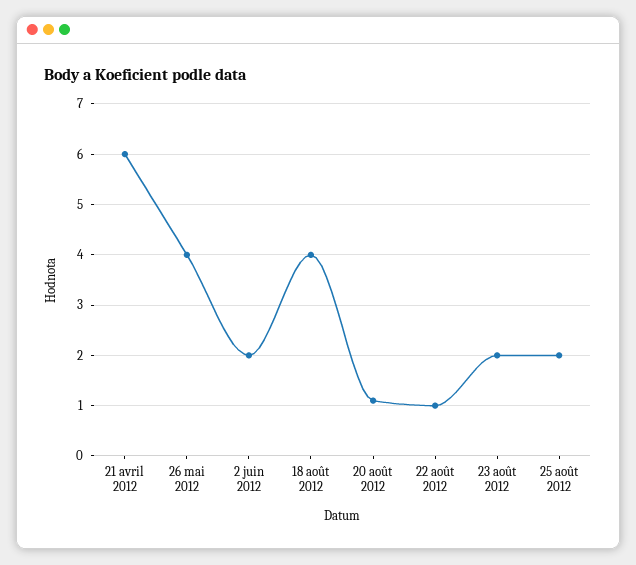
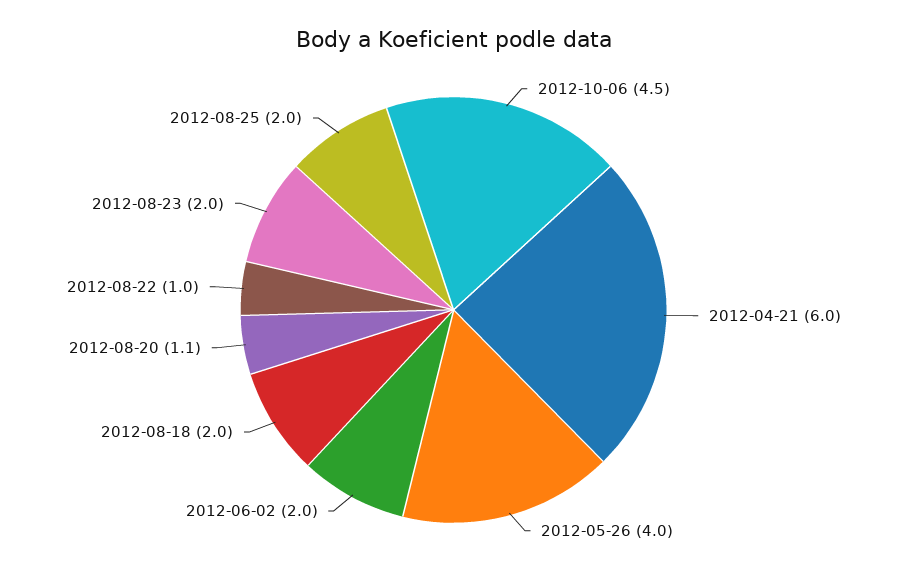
18 août 2012: 4 -> 2
2012-10-06: none -> 4.5

